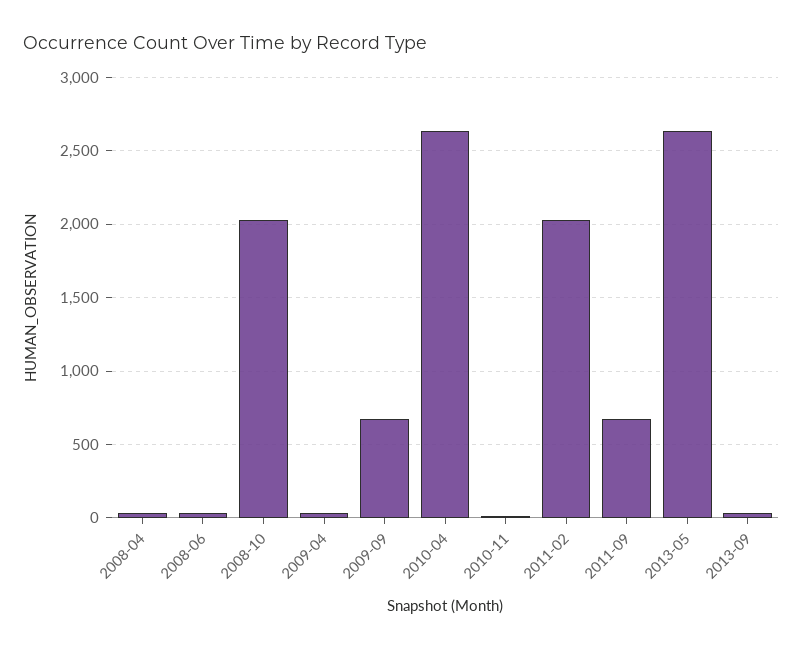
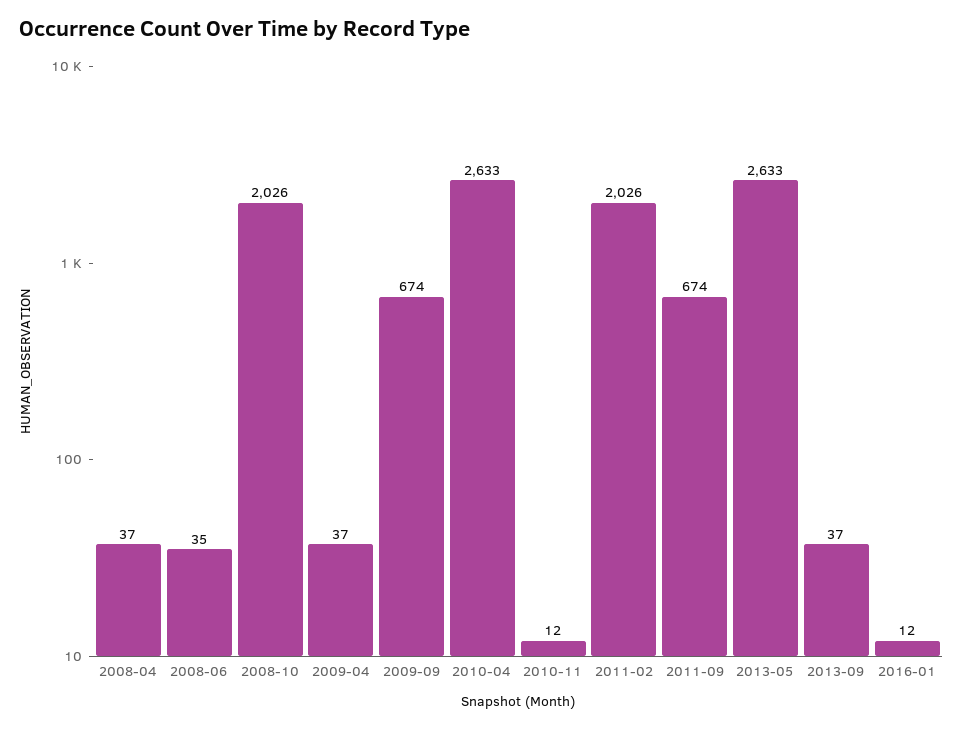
2016-01: none -> 12

